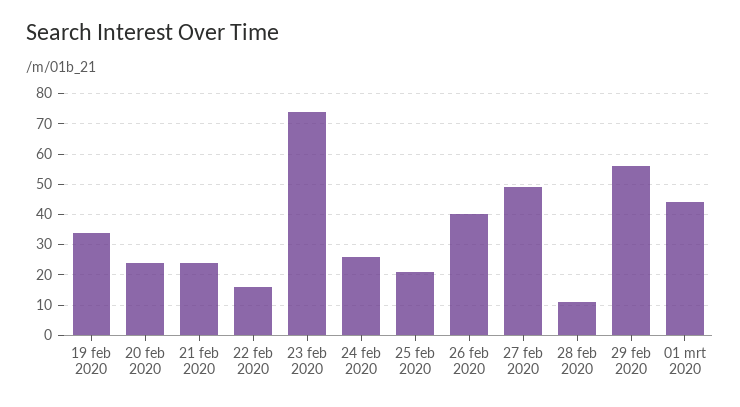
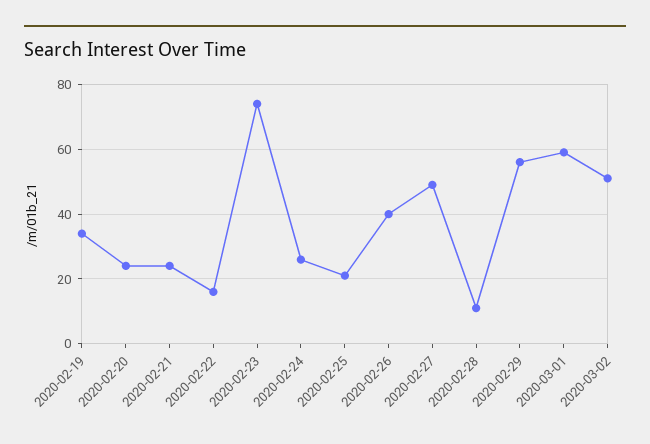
01 mrt 2020: 45 -> 60
2020-03-02: none -> 50

